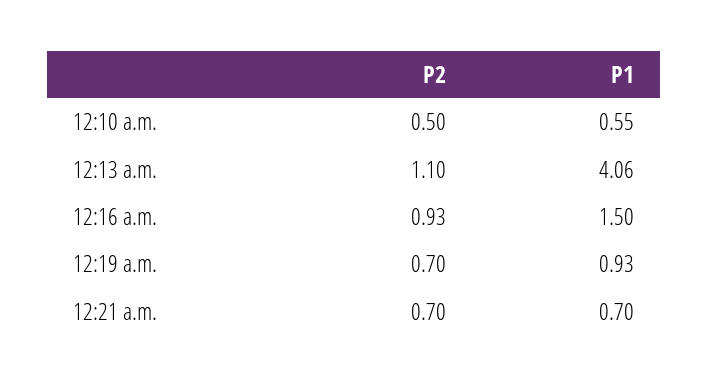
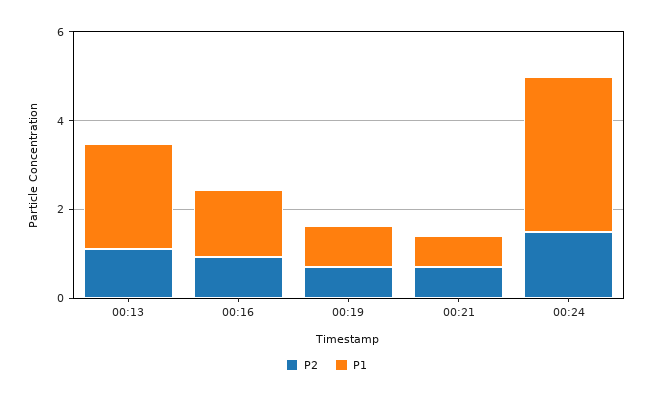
P2, 12:10 a.m.: 0.5 -> none
P1, 12:10 a.m.: 0.55 -> none
P1, 12:13 a.m.: 4.06 -> 2.5
P2, 00:24: none -> 1.5
P1, 00:24: none -> 3.5

